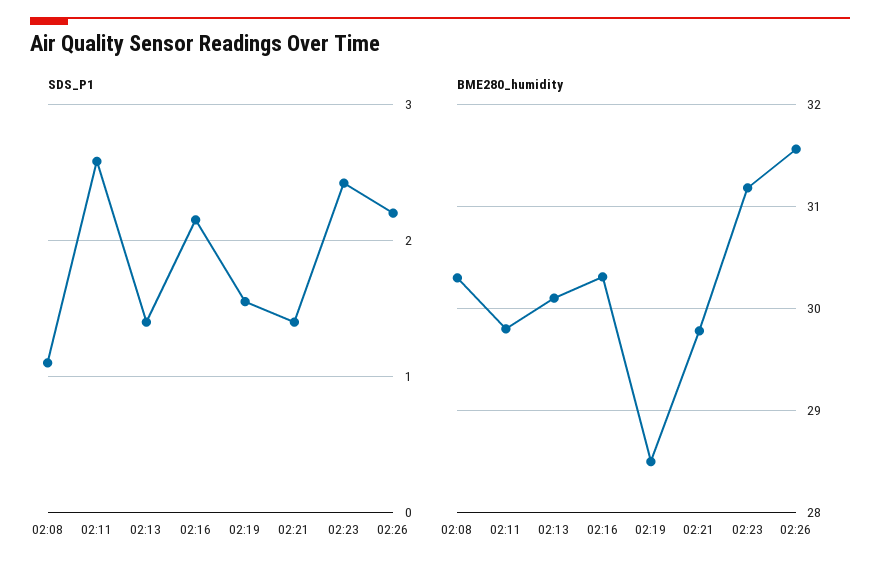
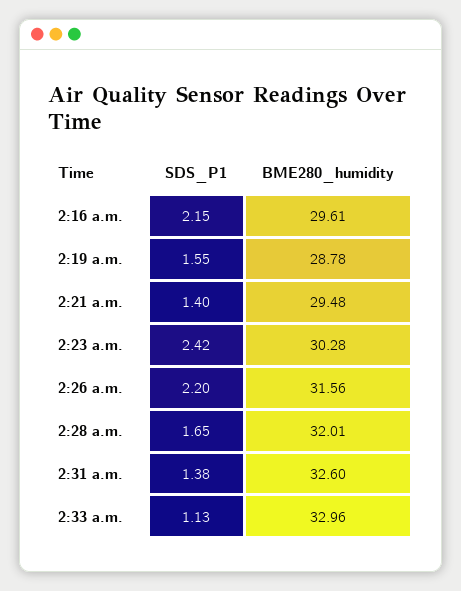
SDS_P1, 02:08: 1.1 -> none
SDS_P1, 02:11: 2.6 -> none
SDS_P1, 02:13: 1.4 -> none
BME280_humidity, 02:08: 30.3 -> none
BME280_humidity, 02:11: 29.8 -> none
BME280_humidity, 02:13: 30.1 -> none
BME280_humidity, 02:16: 30.3 -> 29.61
BME280_humidity, 02:19: 28.5 -> 28.78
BME280_humidity, 02:21: 29.8 -> 29.48
BME280_humidity, 02:23: 31.2 -> 30.28
SDS_P1, 2:28 a.m.: none -> 1.65
BME280_humidity, 2:28 a.m.: none -> 32.01
SDS_P1, 2:31 a.m.: none -> 1.38
BME280_humidity, 2:31 a.m.: none -> 32.6
SDS_P1, 2:33 a.m.: none -> 1.13
BME280_humidity, 2:33 a.m.: none -> 32.96

